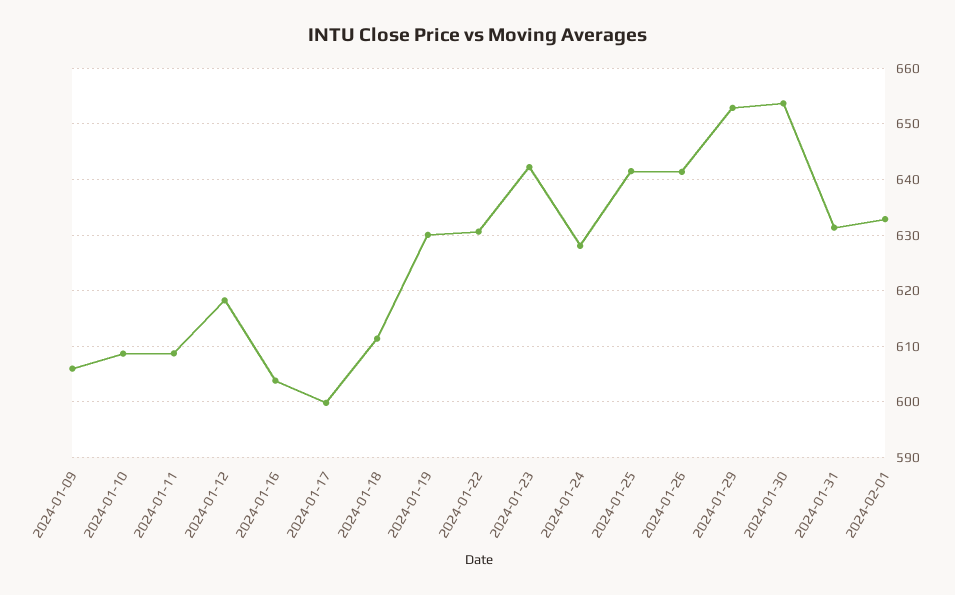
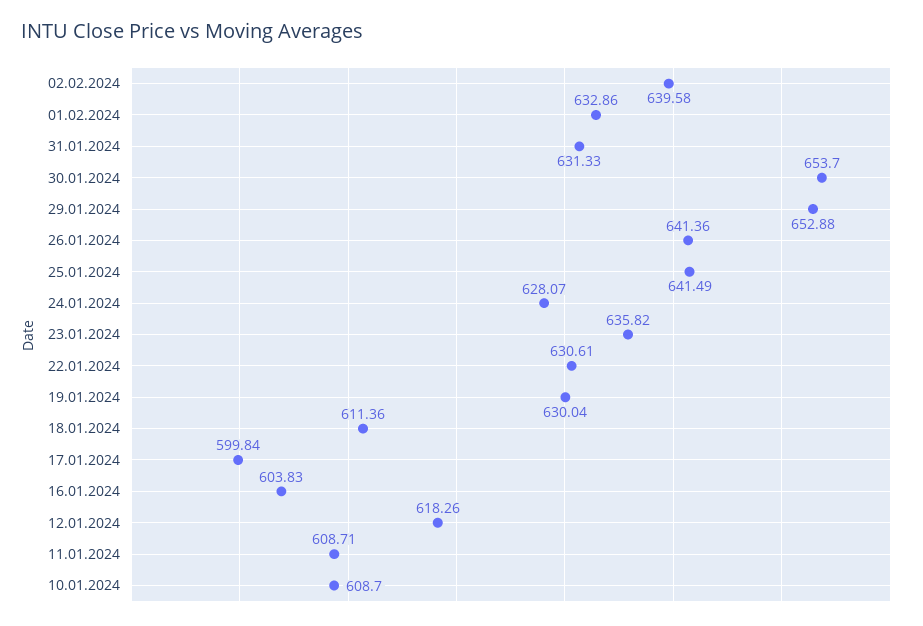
2024-01-09: 606 -> none
2024-01-23: 642 -> 635.82
02.02.2024: none -> 639.58

